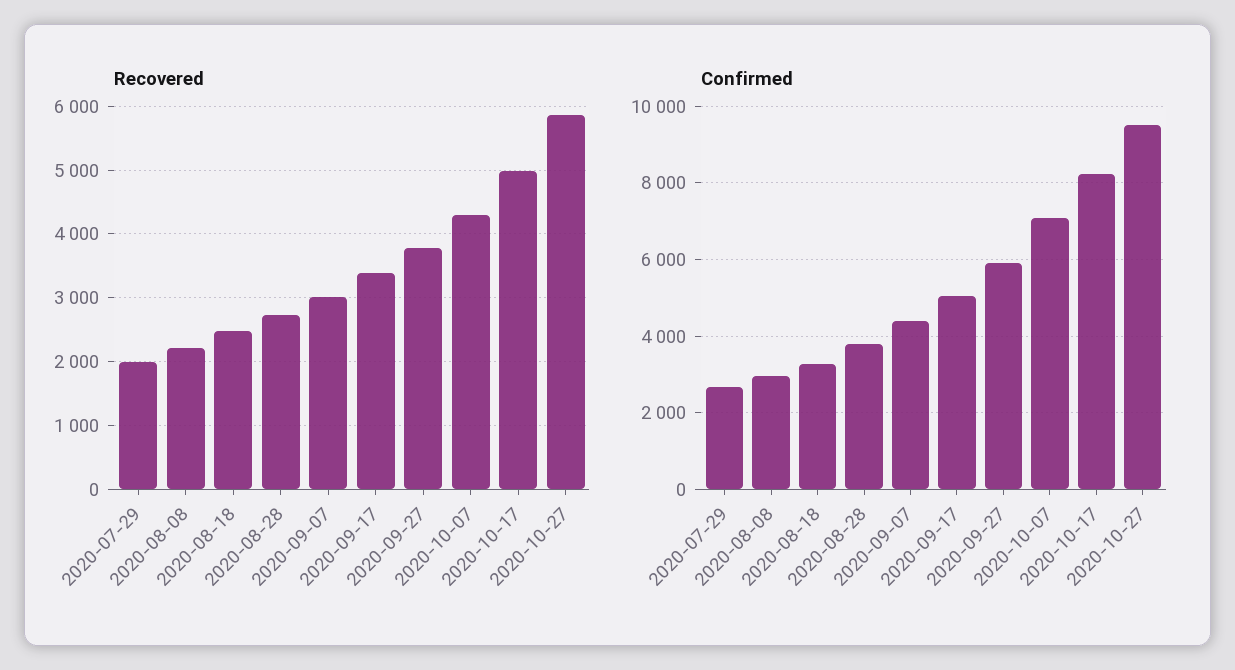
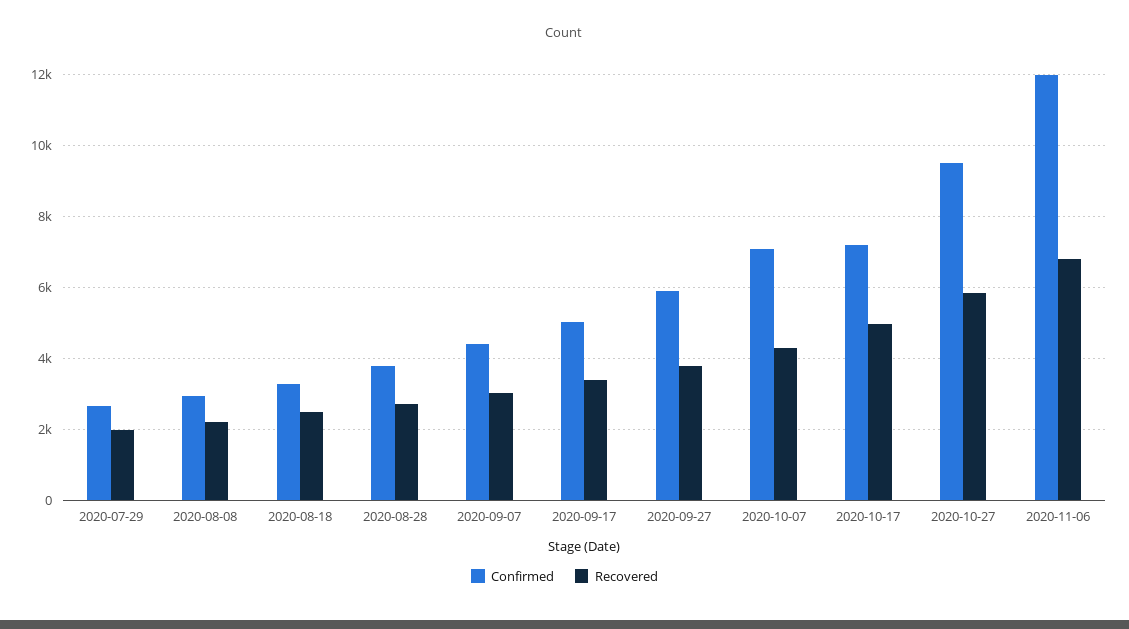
Confirmed, 2020-10-17: 8200 -> 7200
Confirmed, 2020-11-06: none -> 12000
Recovered, 2020-11-06: none -> 6800

